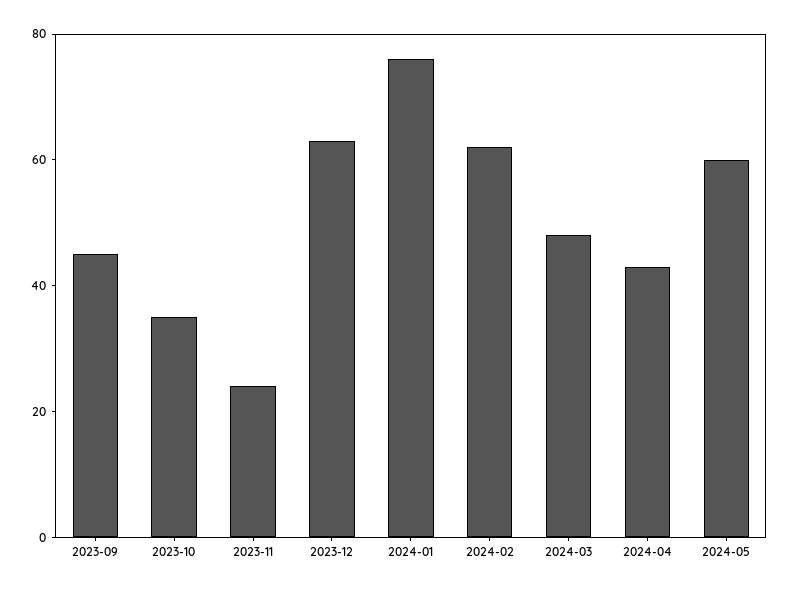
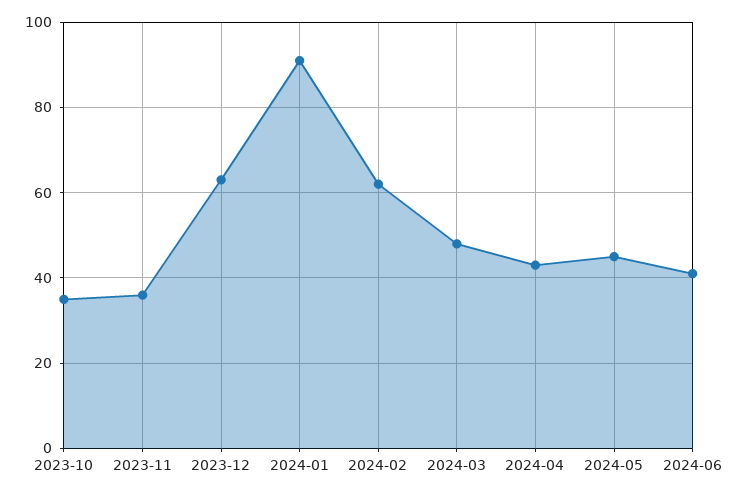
2023-09: 45 -> none
2023-11: 25 -> 35
2024-01: 75 -> 90
2024-05: 60 -> 45
2024-06: none -> 40

